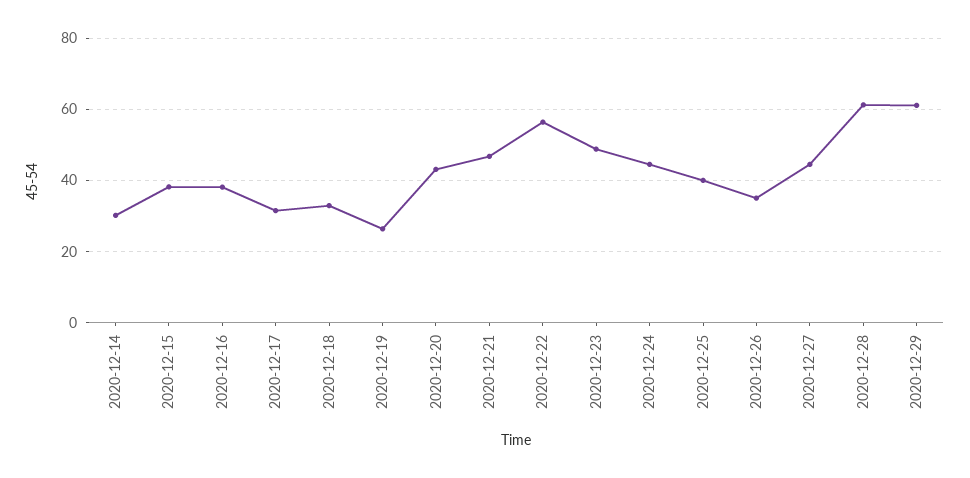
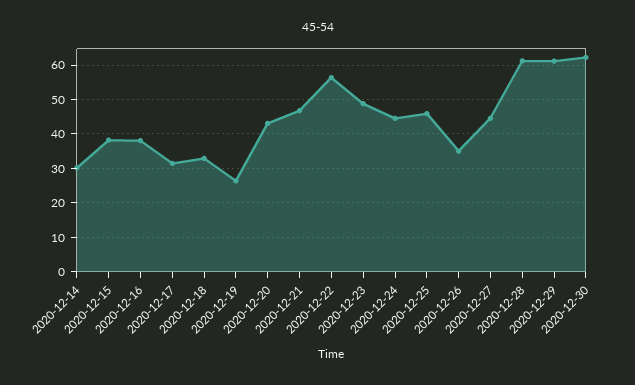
2020-12-25: 40 -> 46
2020-12-30: none -> 62

